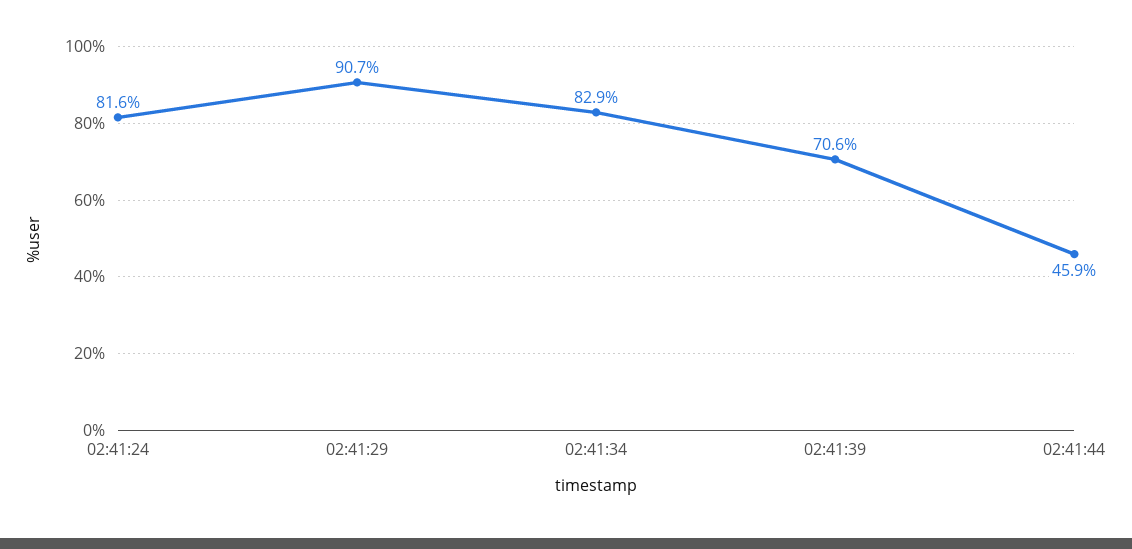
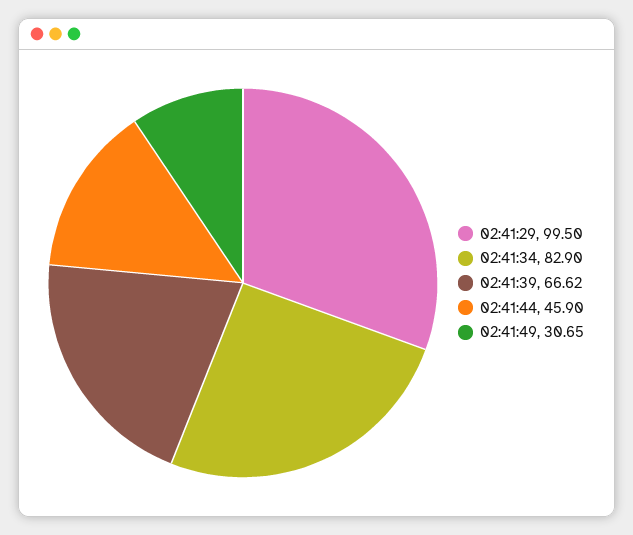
02:41:24: 81.6 -> none
02:41:29: 90.7 -> 99.5
02:41:39: 70.6 -> 66.62
02:41:49: none -> 30.65

